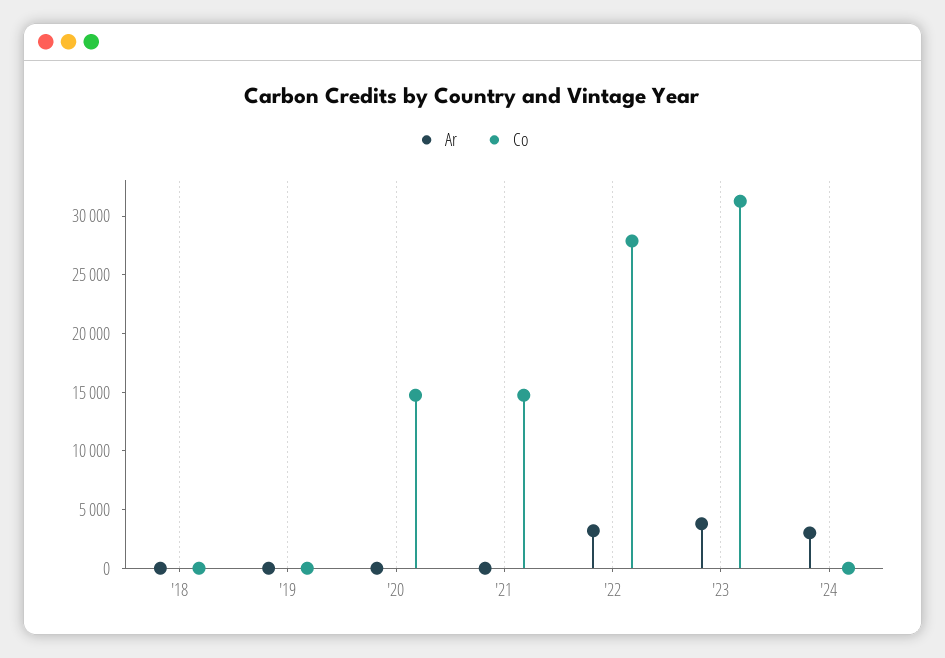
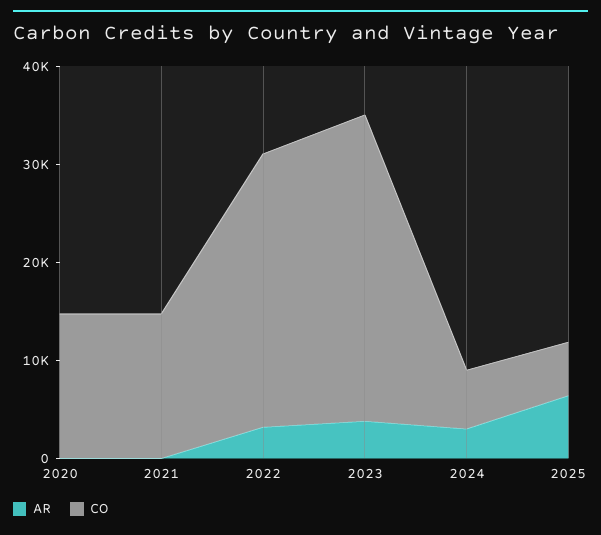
Ar, '18: 0 -> none
Co, '18: 0 -> none
Ar, '19: 0 -> none
Co, '19: 0 -> none
Co, '24: 0 -> 6000
Ar, 2025: none -> 6000
Co, 2025: none -> 6000

